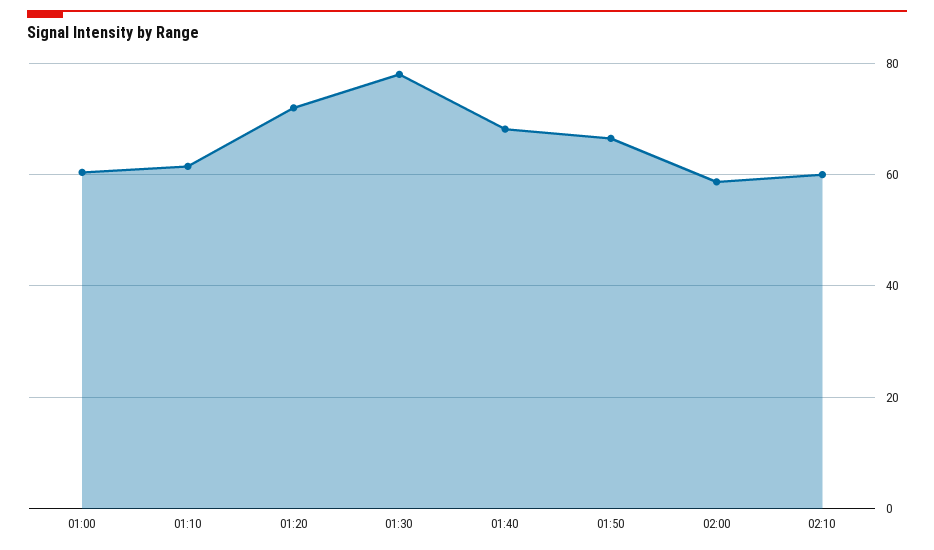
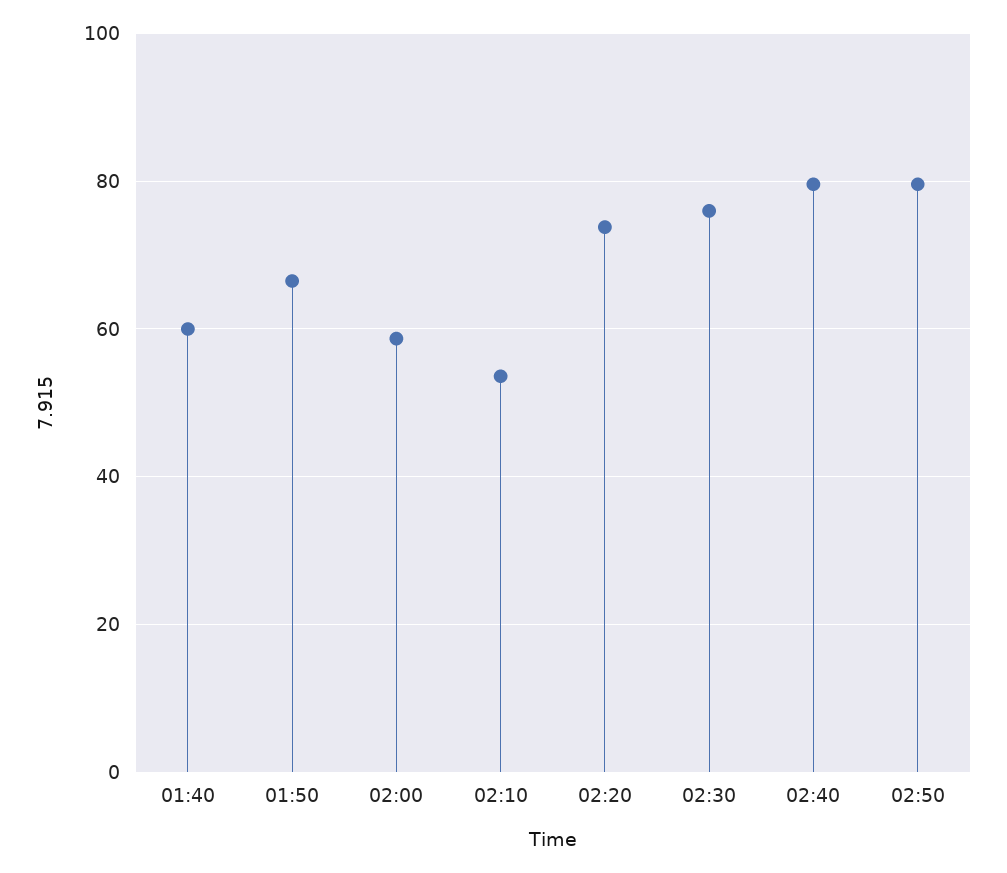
01:00: 60 -> none
01:10: 62 -> none
01:20: 72 -> none
01:30: 78 -> none
01:40: 68 -> 60
02:10: 60 -> 54
02:20: none -> 74
02:30: none -> 76
02:40: none -> 80
02:50: none -> 80

